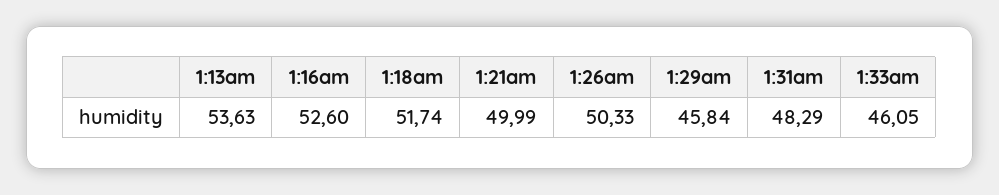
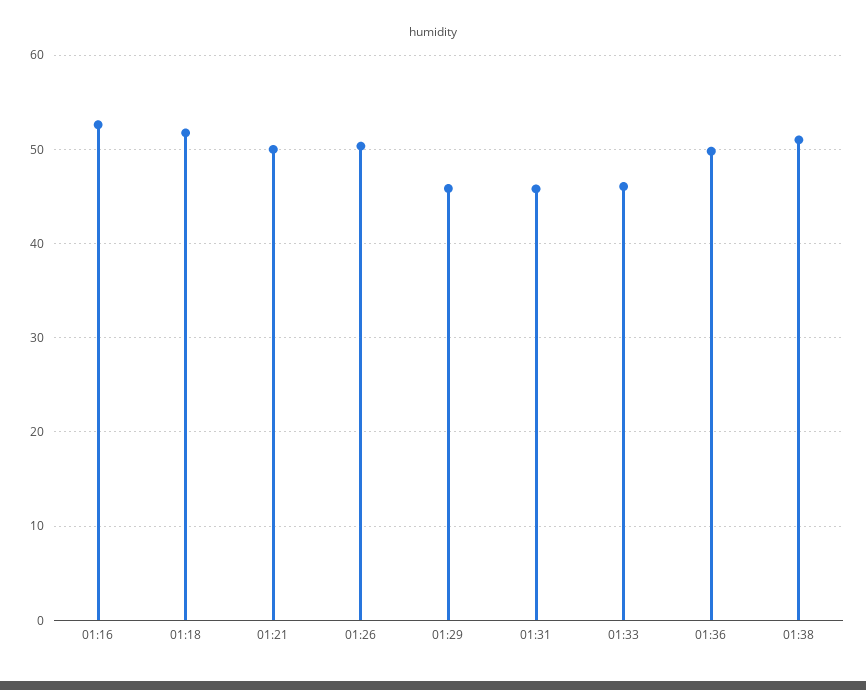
1:13am: 53.63 -> none
1:31am: 48.29 -> 46
01:36: none -> 50
01:38: none -> 51

